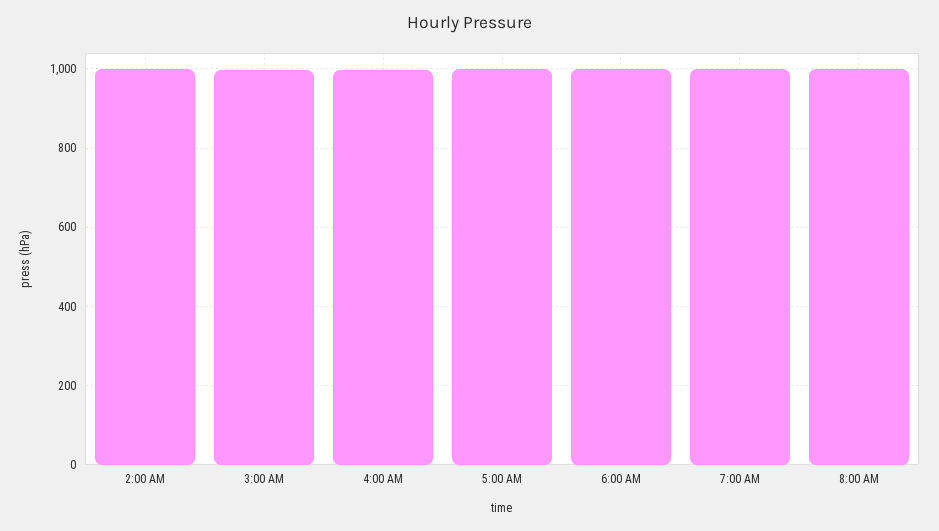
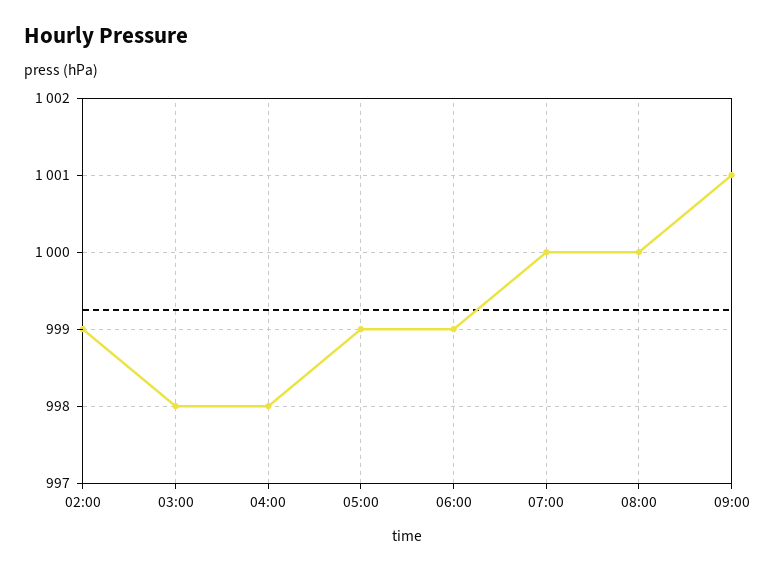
09:00: none -> 1001

